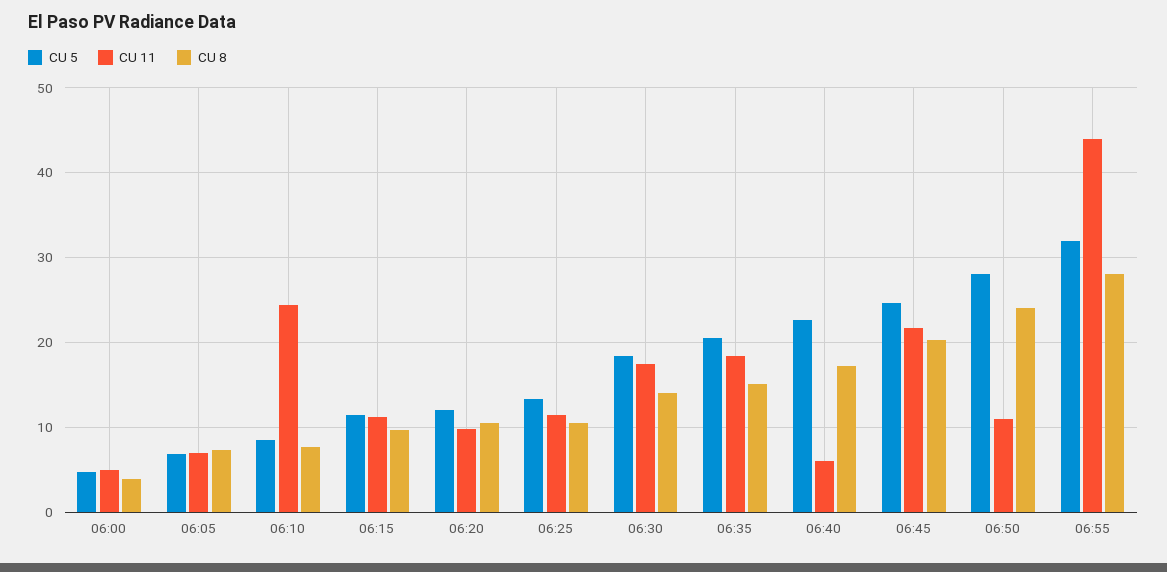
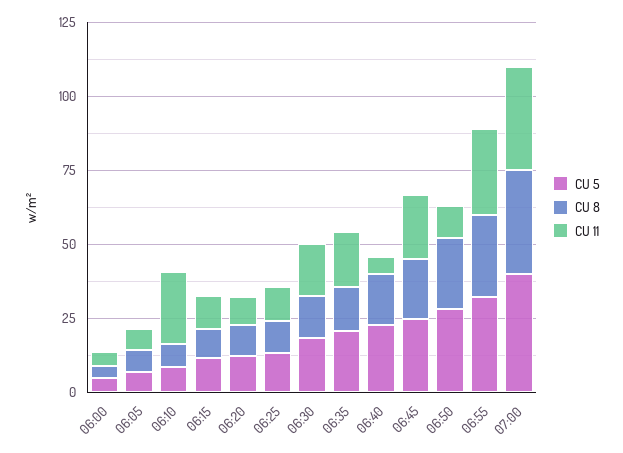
CU 11, 06:55: 44 -> 30
CU 5, 07:00: none -> 40
CU 8, 07:00: none -> 35
CU 11, 07:00: none -> 35

